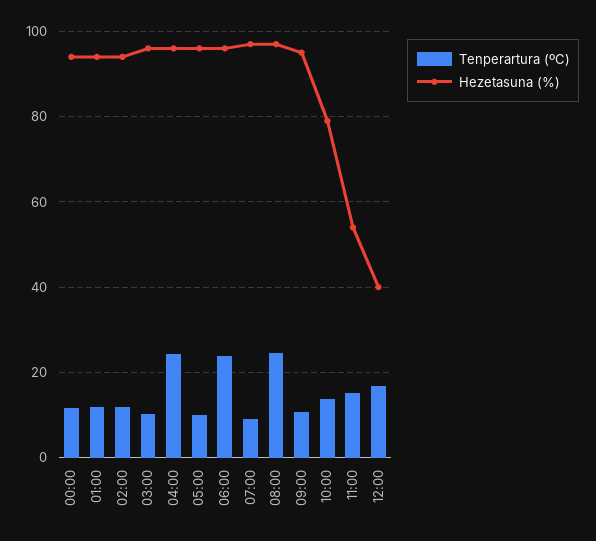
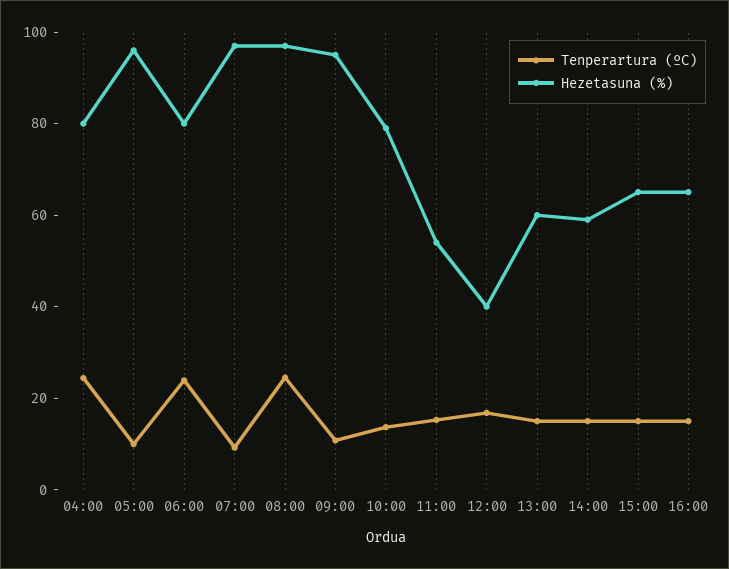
Tenperartura (ºC), 00:00: 12 -> none
Hezetasuna (%), 00:00: 94 -> none
Tenperartura (ºC), 01:00: 12 -> none
Hezetasuna (%), 01:00: 94 -> none
Tenperartura (ºC), 02:00: 12 -> none
Hezetasuna (%), 02:00: 94 -> none
Tenperartura (ºC), 03:00: 10 -> none
Hezetasuna (%), 03:00: 96 -> none
Hezetasuna (%), 04:00: 96 -> 80
Hezetasuna (%), 06:00: 96 -> 80
Tenperartura (ºC), 13:00: none -> 15
Hezetasuna (%), 13:00: none -> 60
Tenperartura (ºC), 14:00: none -> 15
Hezetasuna (%), 14:00: none -> 60
Tenperartura (ºC), 15:00: none -> 15
Hezetasuna (%), 15:00: none -> 65
Tenperartura (ºC), 16:00: none -> 15
Hezetasuna (%), 16:00: none -> 65

